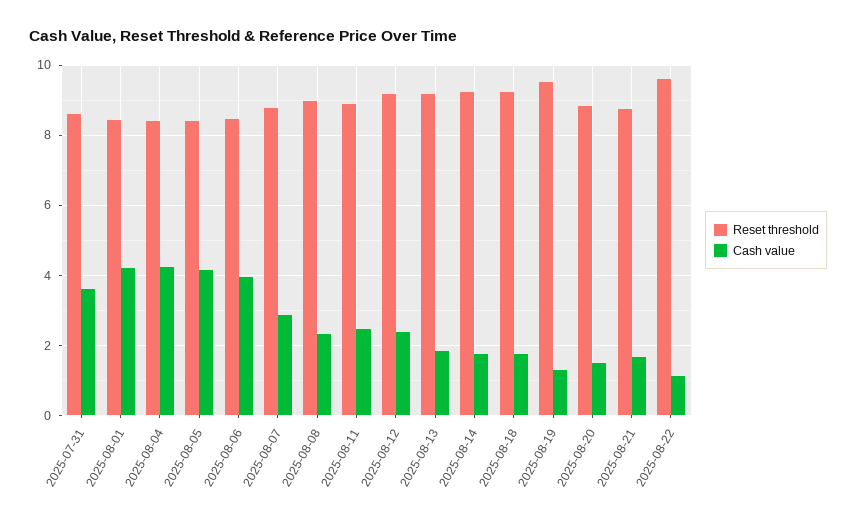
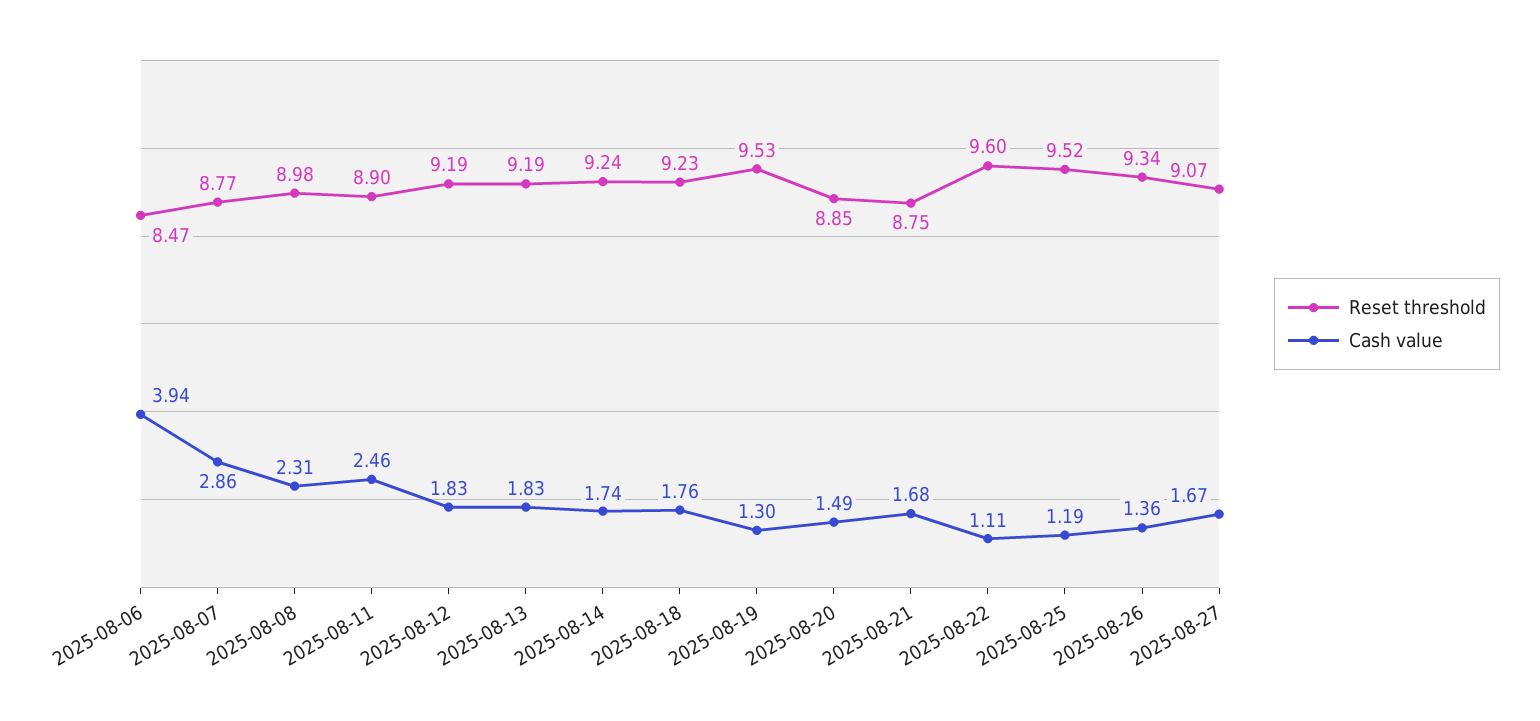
Reset threshold, 2025-07-31: 8.6 -> none
Cash value, 2025-07-31: 3.6 -> none
Reset threshold, 2025-08-01: 8.4 -> none
Cash value, 2025-08-01: 4.2 -> none
Reset threshold, 2025-08-04: 8.4 -> none
Cash value, 2025-08-04: 4.2 -> none
Reset threshold, 2025-08-05: 8.4 -> none
Cash value, 2025-08-05: 4.2 -> none
Cash value, 2025-08-12: 2.4 -> 1.83
Reset threshold, 2025-08-25: none -> 9.52
Cash value, 2025-08-25: none -> 1.19
Reset threshold, 2025-08-26: none -> 9.34
Cash value, 2025-08-26: none -> 1.36
Reset threshold, 2025-08-27: none -> 9.07
Cash value, 2025-08-27: none -> 1.67

